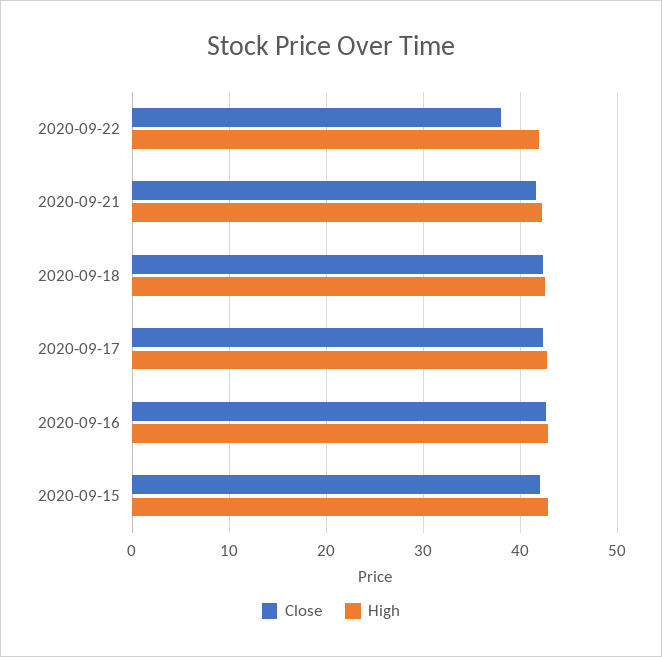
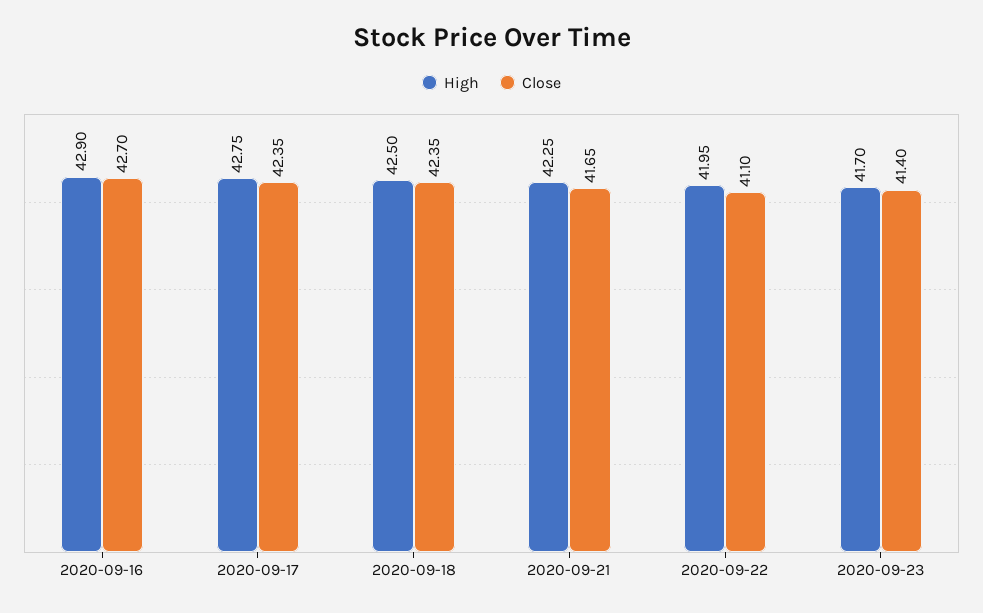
Close, 2020-09-22: 38 -> 41.1
Close, 2020-09-15: 42 -> none
High, 2020-09-15: 43 -> none
High, 2020-09-23: none -> 41.7
Close, 2020-09-23: none -> 41.4

